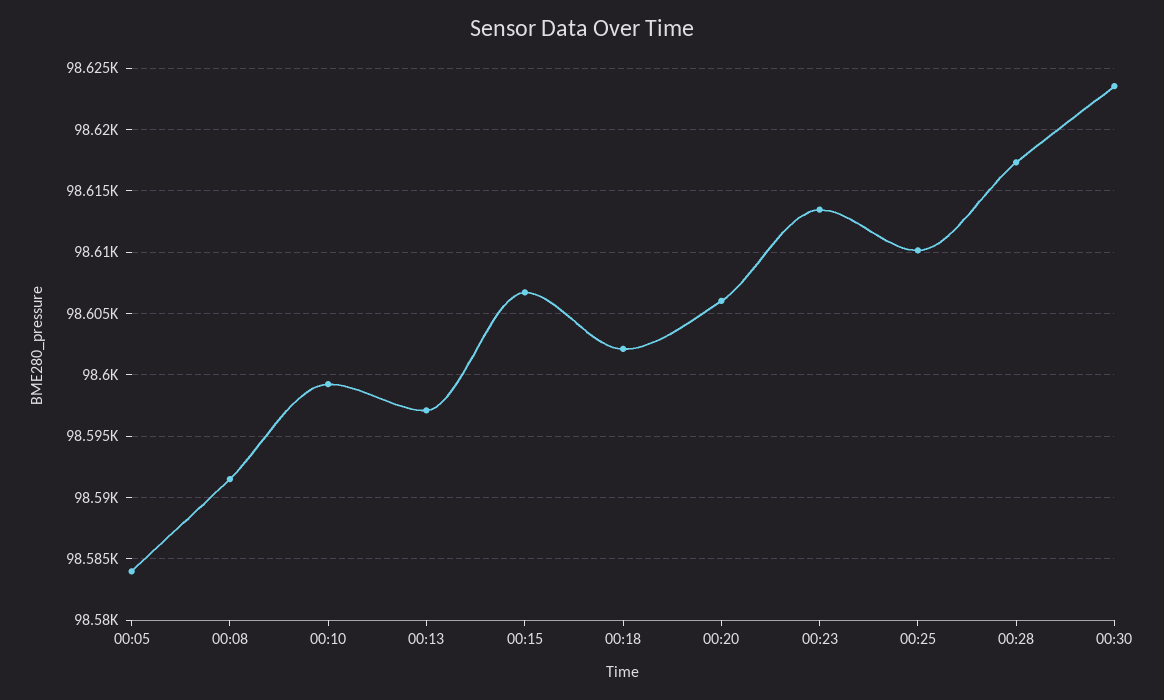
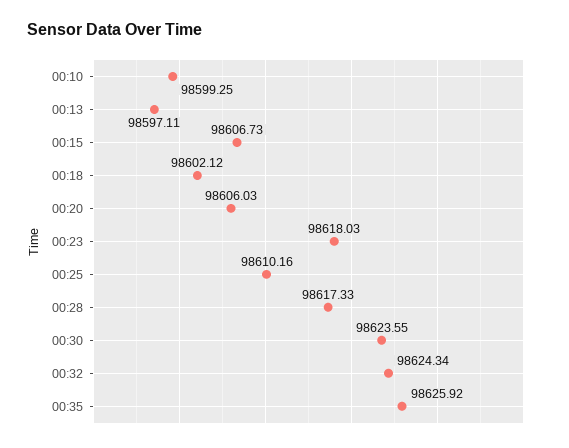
00:05: 98584 -> none
00:08: 98591.5 -> none
00:23: 98613.5 -> 98618.03
00:32: none -> 98624.34
00:35: none -> 98625.92

